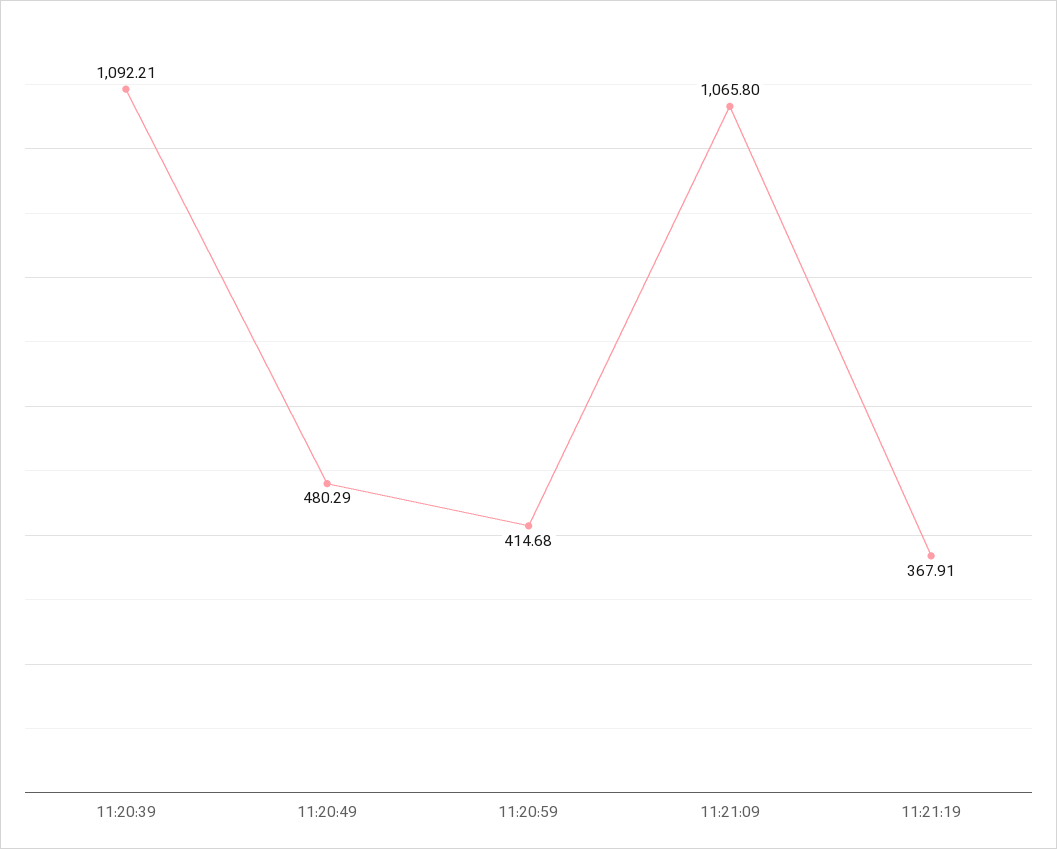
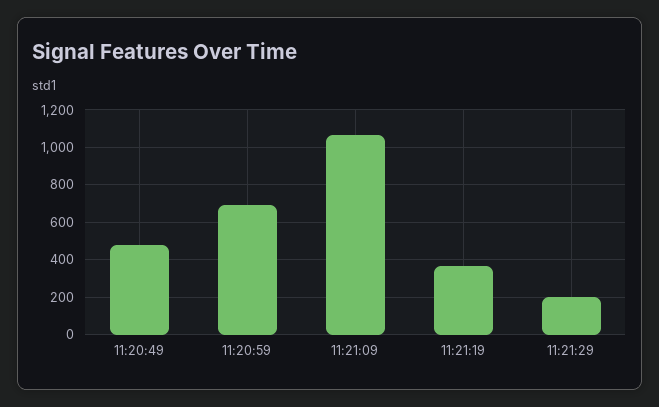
11:20:39: 1092.21 -> none
11:20:59: 414.68 -> 700
11:21:29: none -> 200

